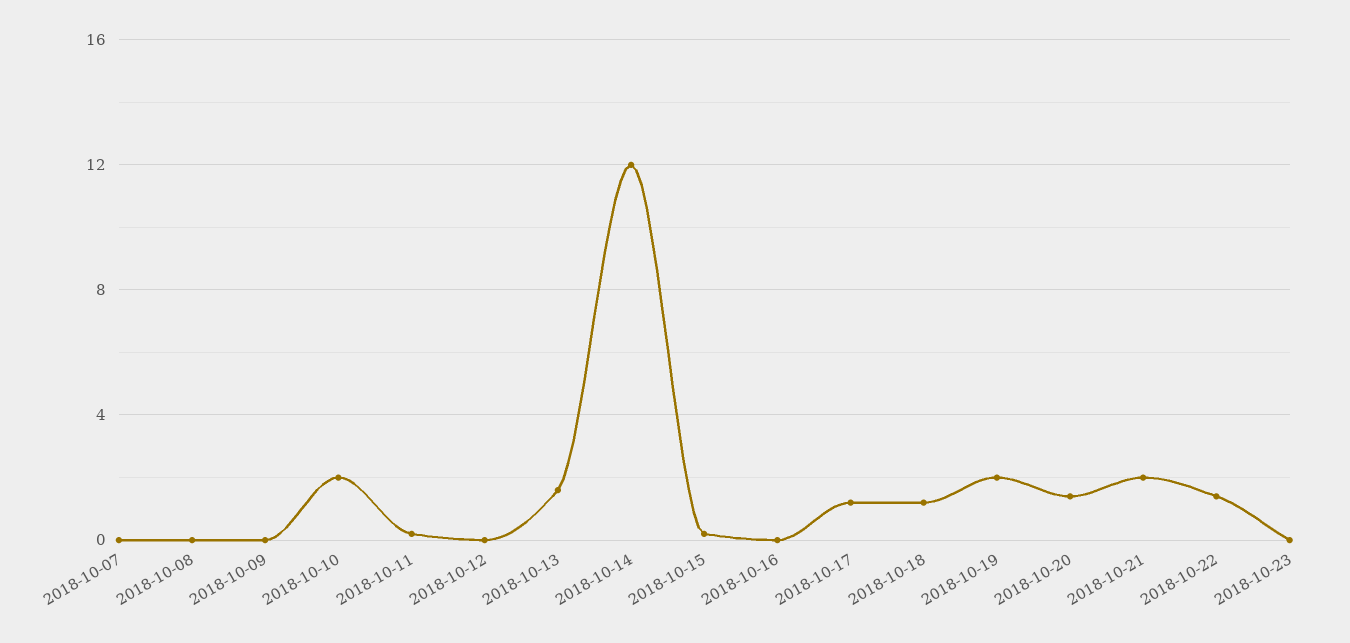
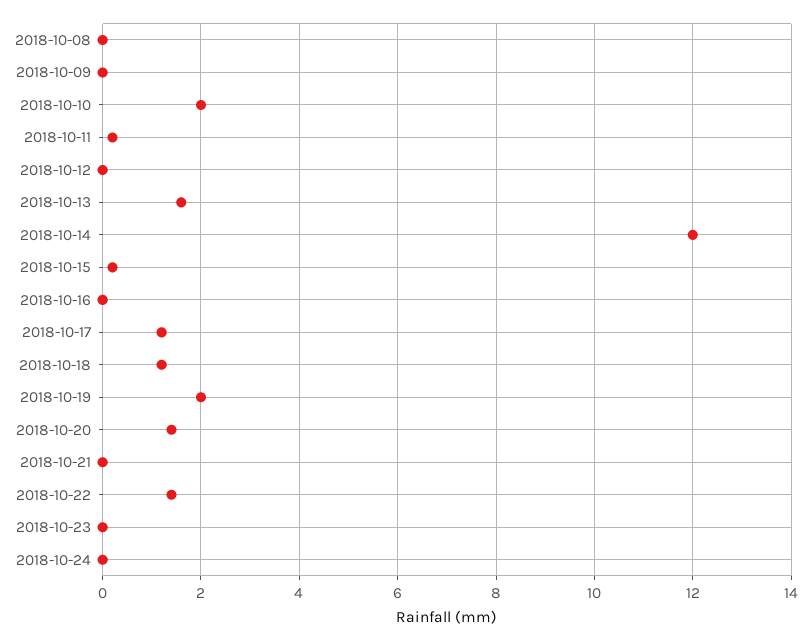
2018-10-07: 0 -> none
2018-10-21: 2 -> 0
2018-10-24: none -> 0

